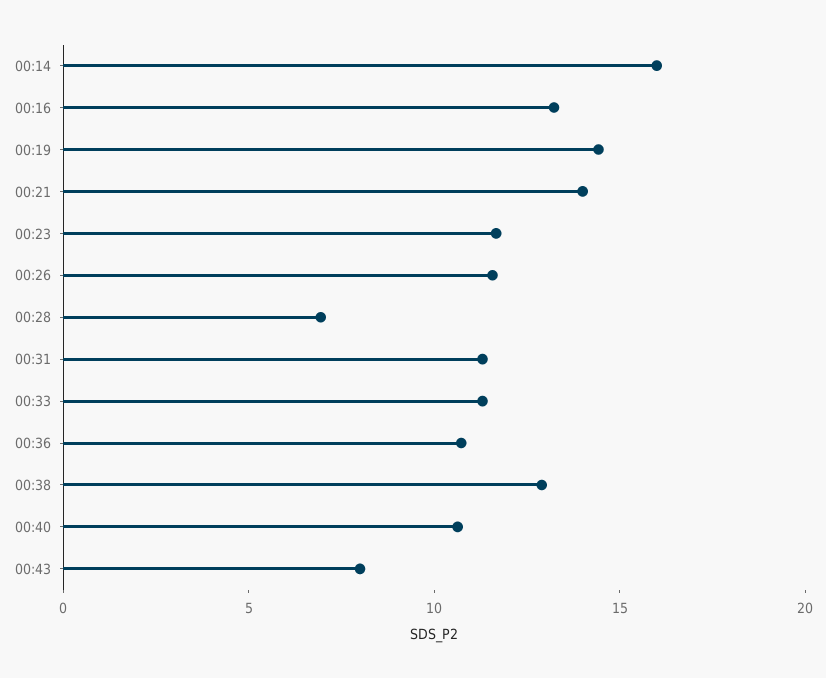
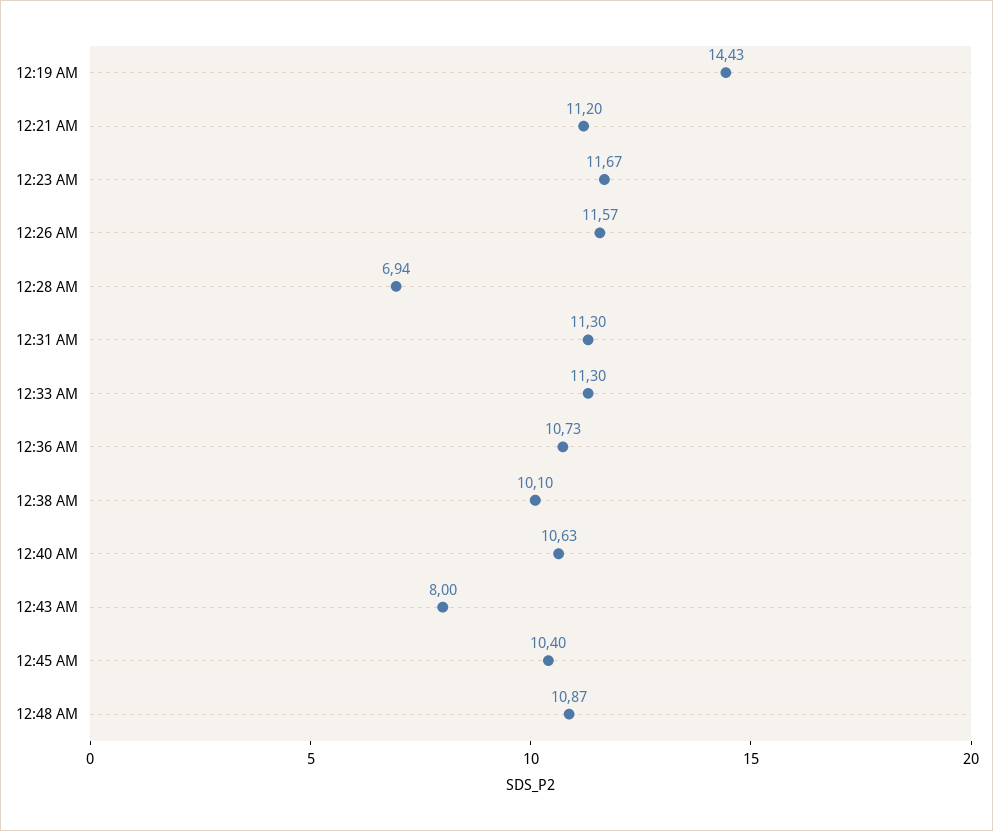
00:14: 16 -> none
00:16: 13 -> none
00:21: 14 -> 11.2
00:38: 13 -> 10.1
12:45 AM: none -> 10.4
12:48 AM: none -> 10.87

